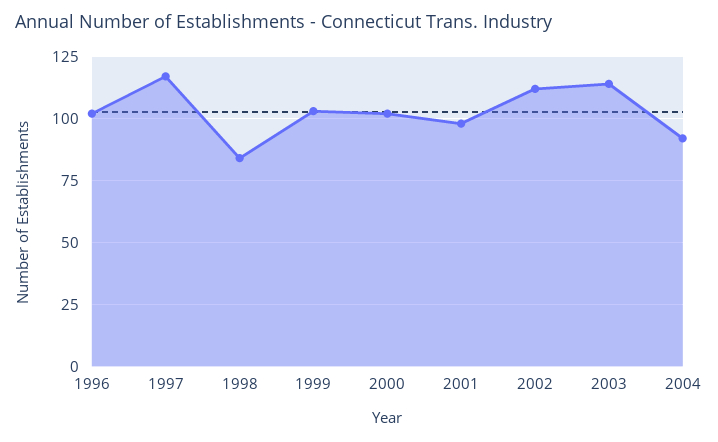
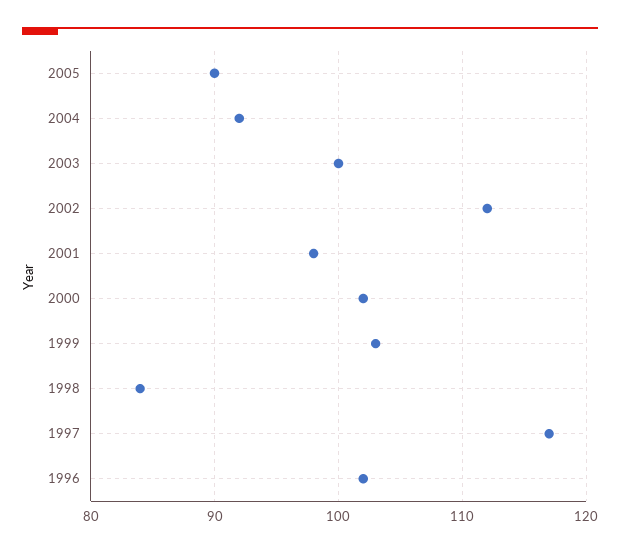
2003: 115 -> 100
2005: none -> 90

